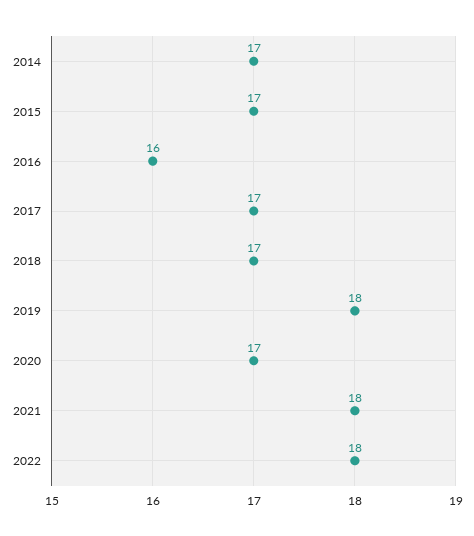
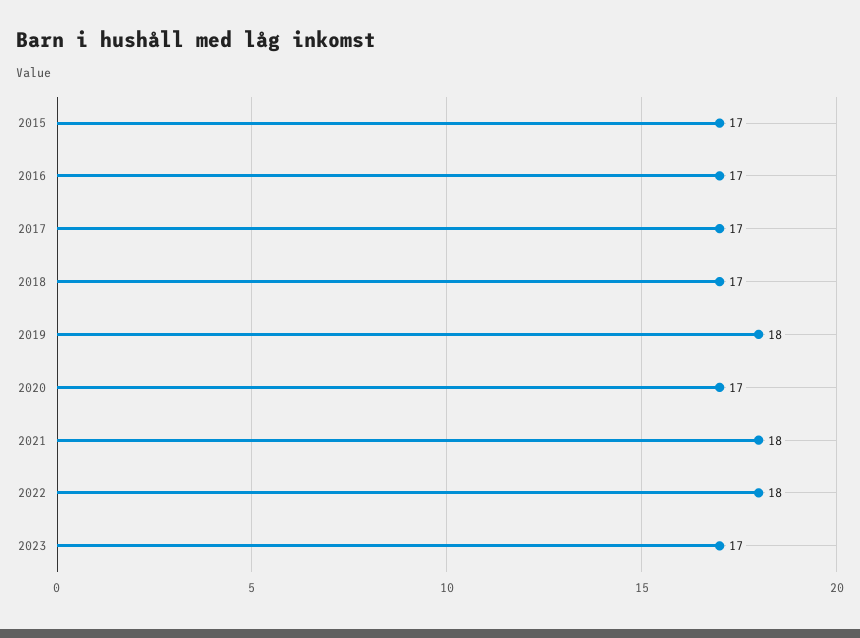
2014: 17 -> none
2016: 16 -> 17
2023: none -> 17

